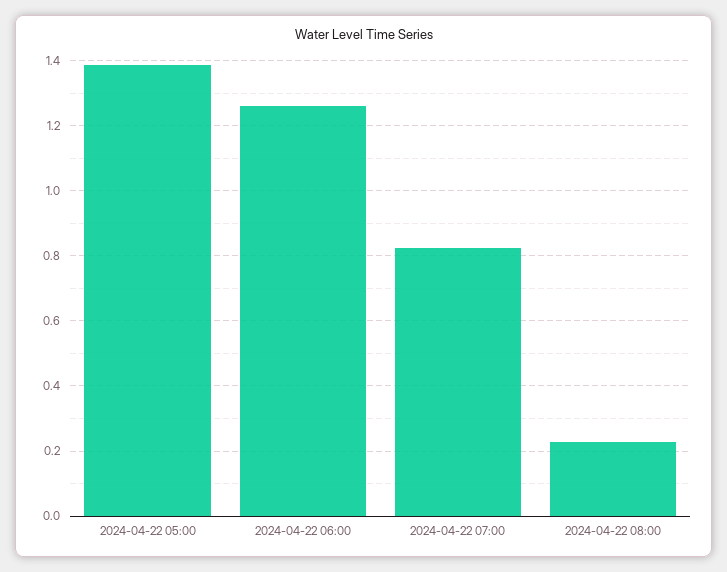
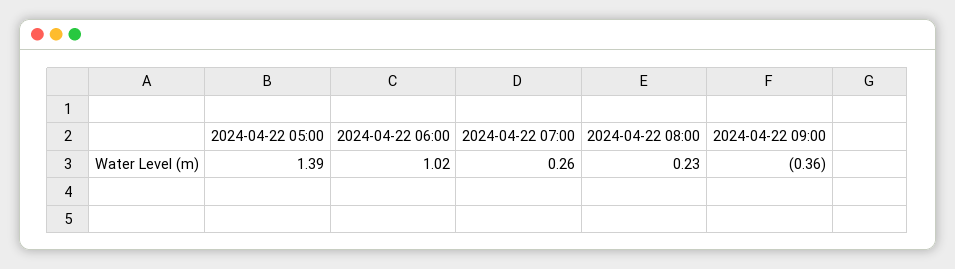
2024-04-22 06:00: 1.26 -> 1.02
2024-04-22 07:00: 0.82 -> 0.26
2024-04-22 09:00: none -> -0.36

